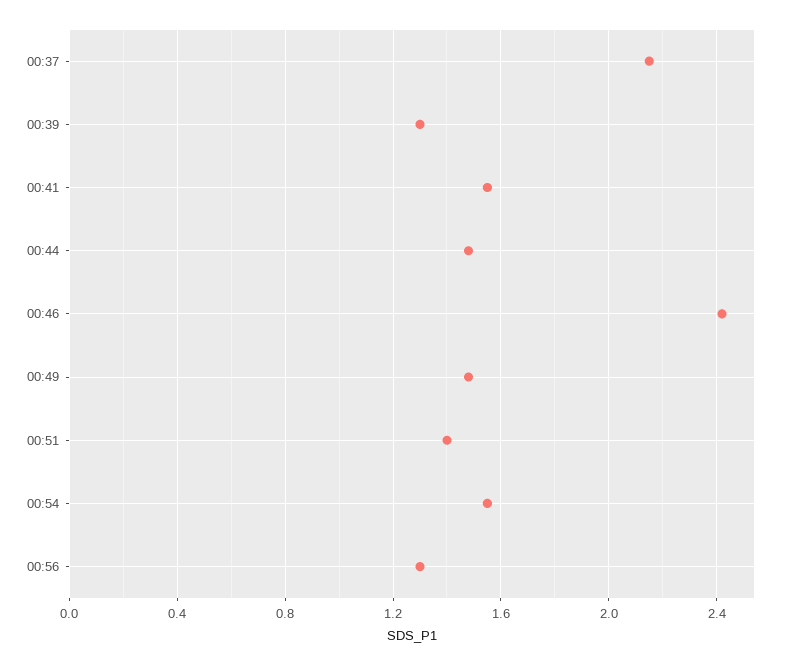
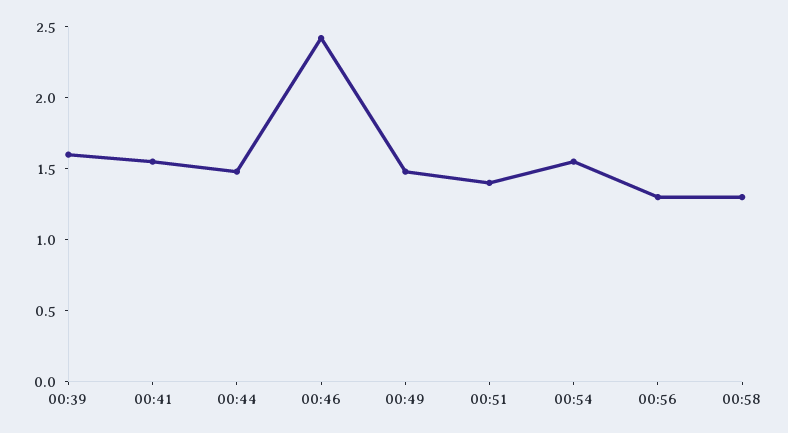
00:37: 2.15 -> none
00:39: 1.3 -> 1.6
00:58: none -> 1.3

